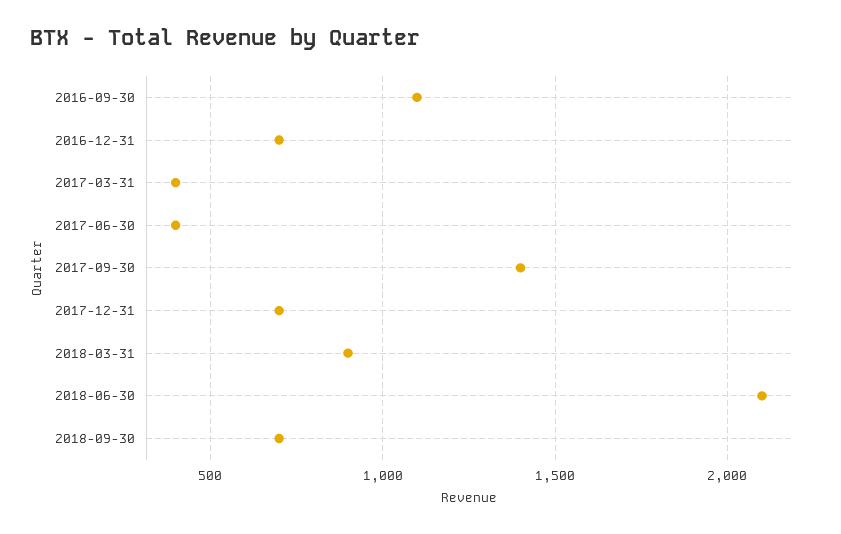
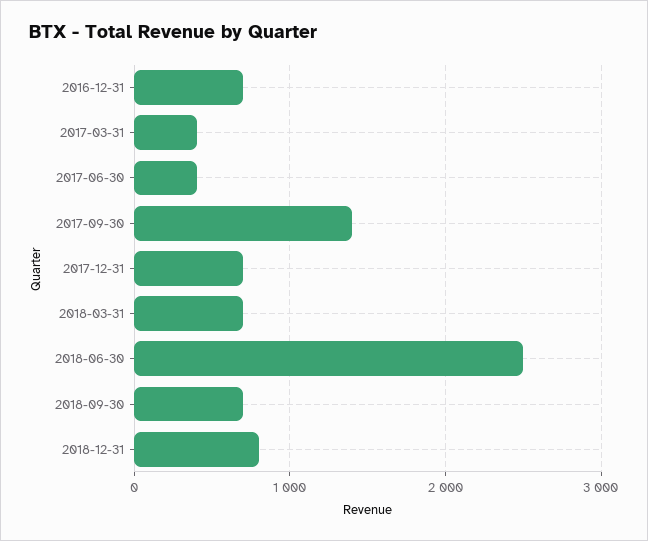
2016-09-30: 1100 -> none
2018-03-31: 900 -> 700
2018-06-30: 2100 -> 2500
2018-12-31: none -> 800

